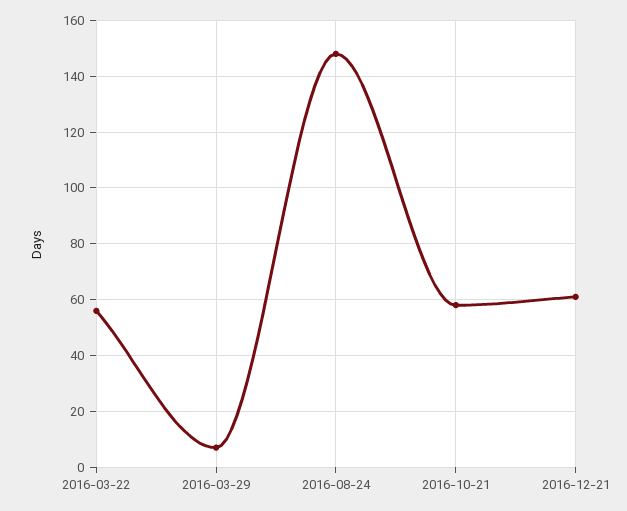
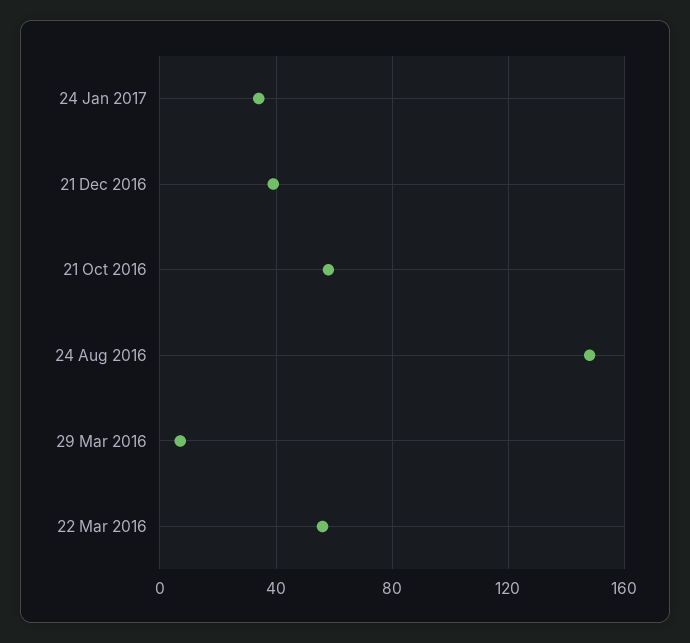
2016-12-21: 60 -> 40
24 Jan 2017: none -> 35

